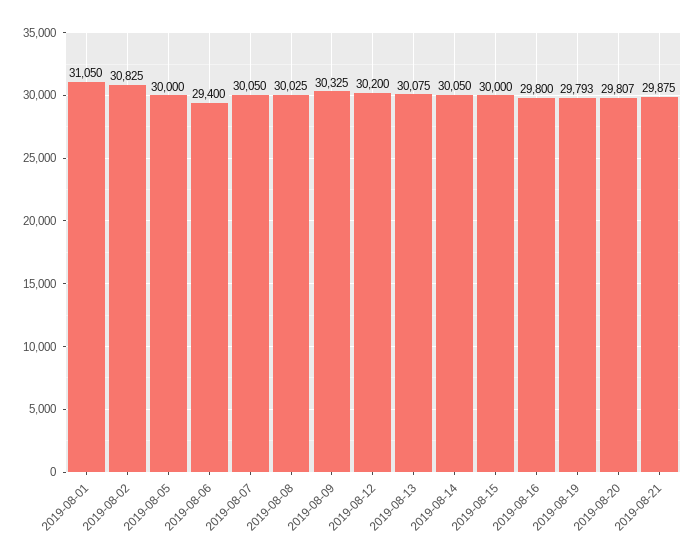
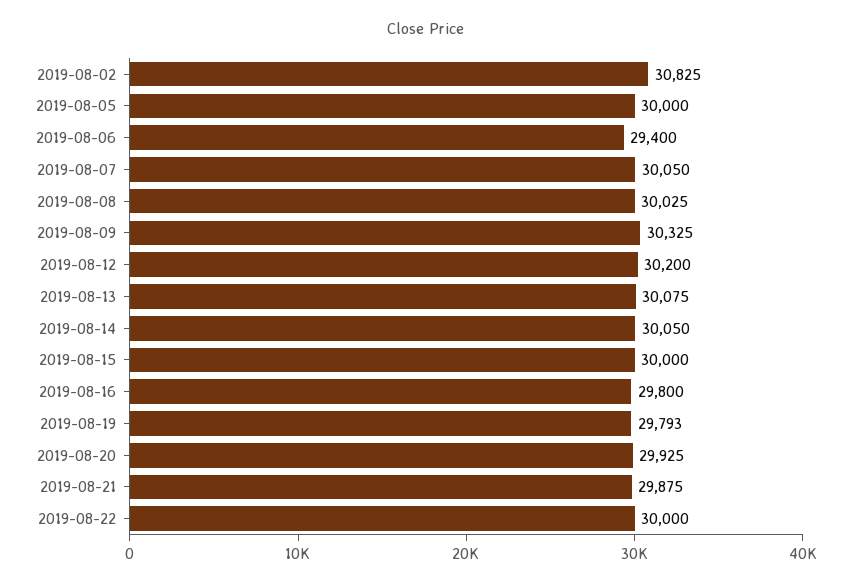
2019-08-01: 31050 -> none
2019-08-20: 29807 -> 29925
2019-08-22: none -> 30000

